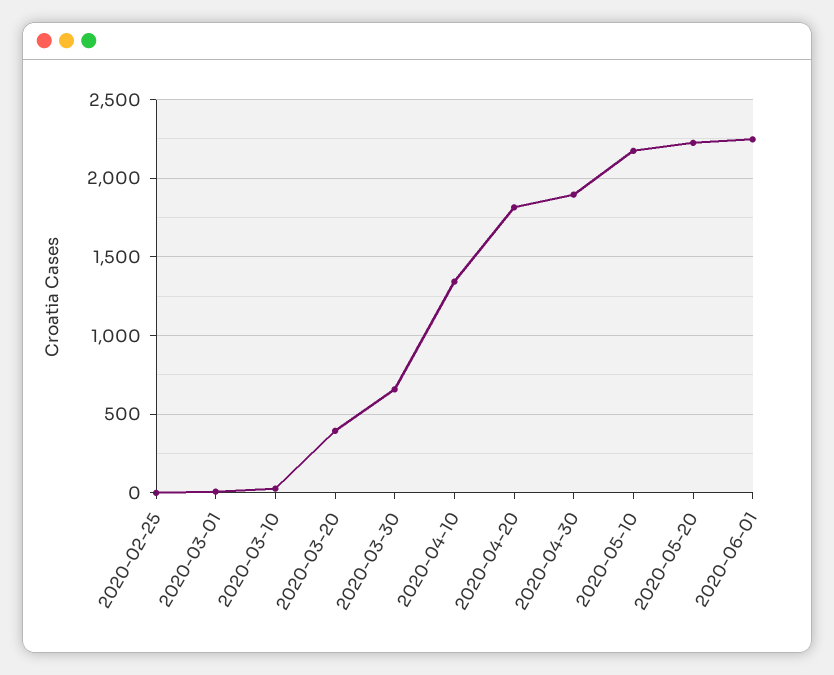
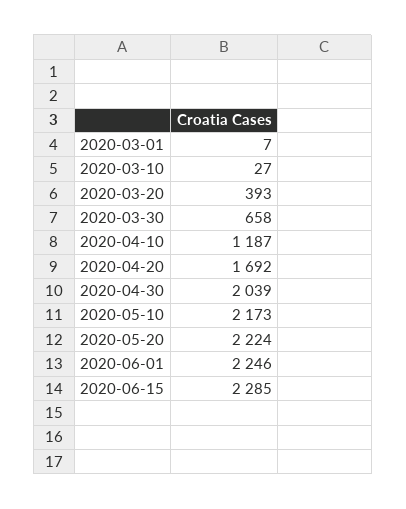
2020-02-25: 0 -> none
2020-04-10: 1350 -> 1187
2020-04-20: 1800 -> 1692
2020-04-30: 1900 -> 2039
2020-06-15: none -> 2285

